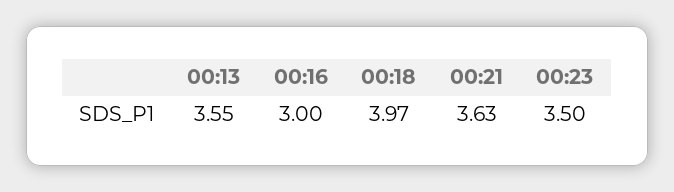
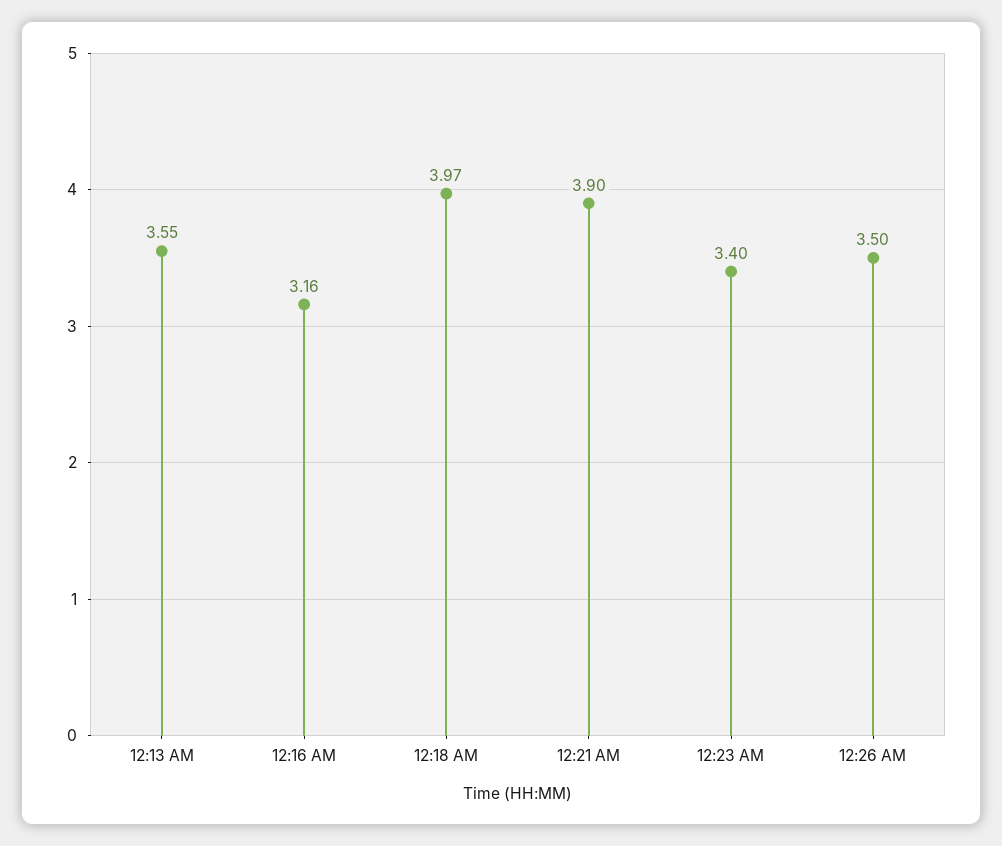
00:16: 3 -> 3.16
00:21: 3.63 -> 3.9
00:23: 3.5 -> 3.4
12:26 AM: none -> 3.5

